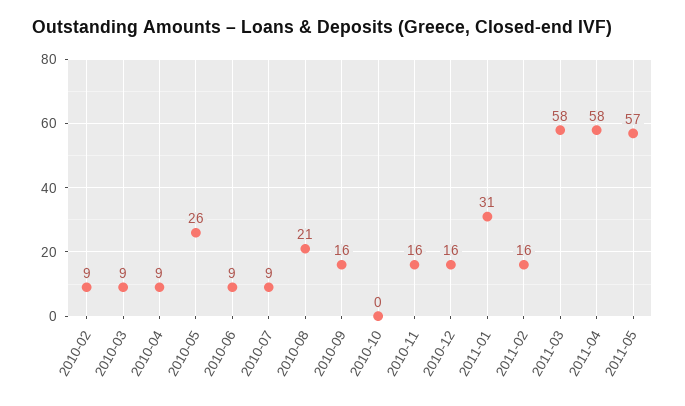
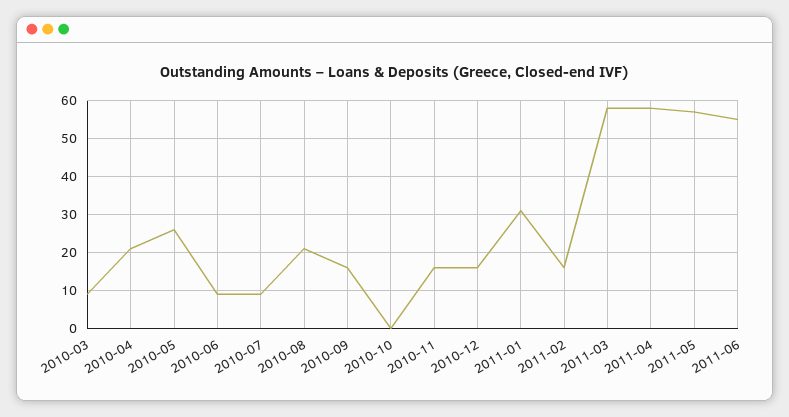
2010-02: 9 -> none
2010-04: 9 -> 20
2011-06: none -> 55

